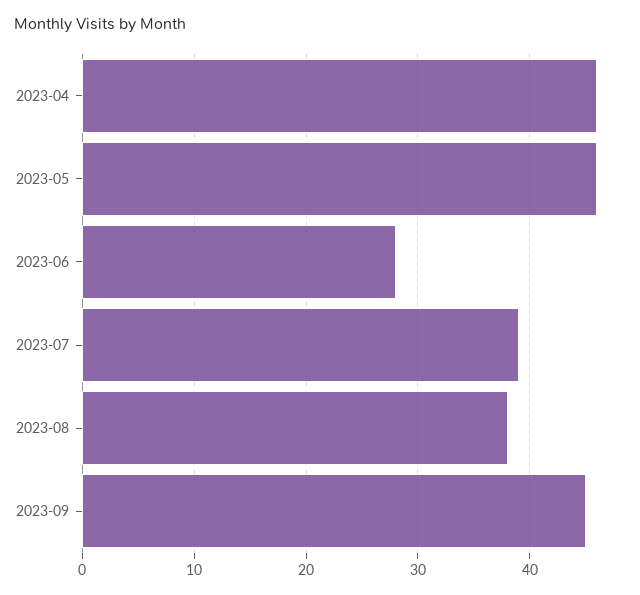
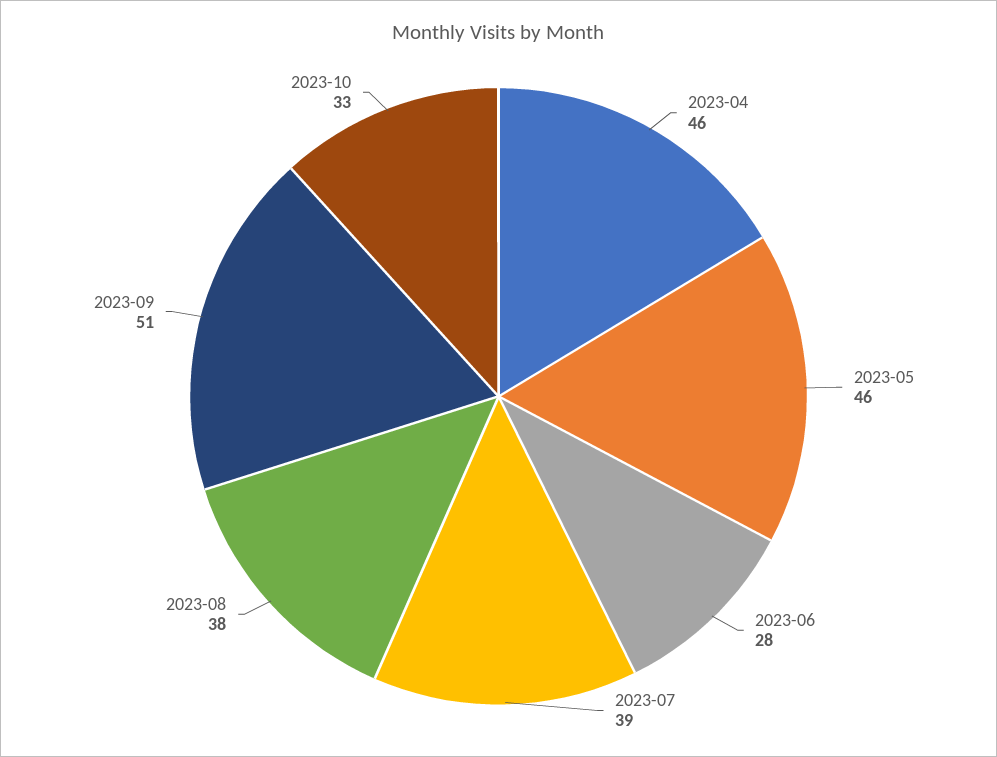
2023-09: 45 -> 51
2023-10: none -> 33

